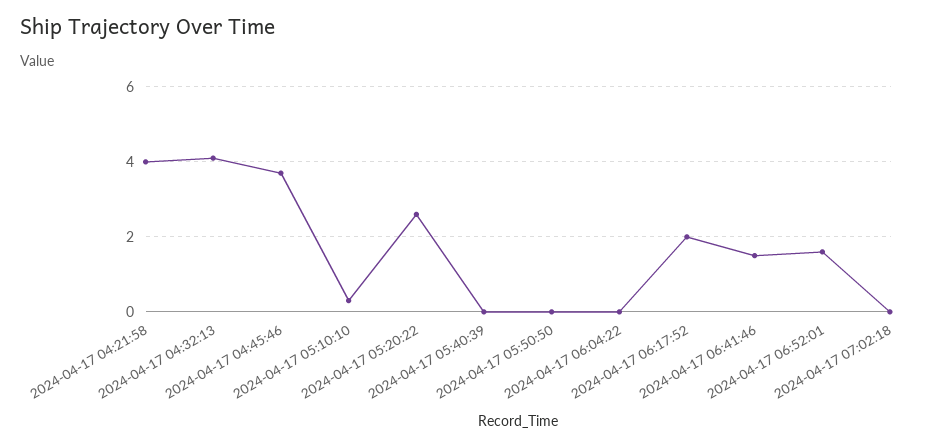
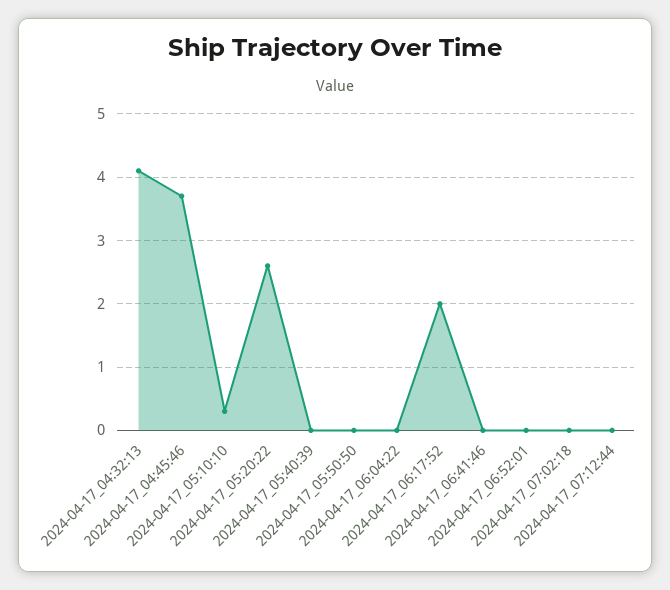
2024-04-17 04:21:58: 4 -> none
2024-04-17 06:41:46: 1.5 -> 0
2024-04-17 06:52:01: 1.5 -> 0
2024-04-17_07:12:44: none -> 0

